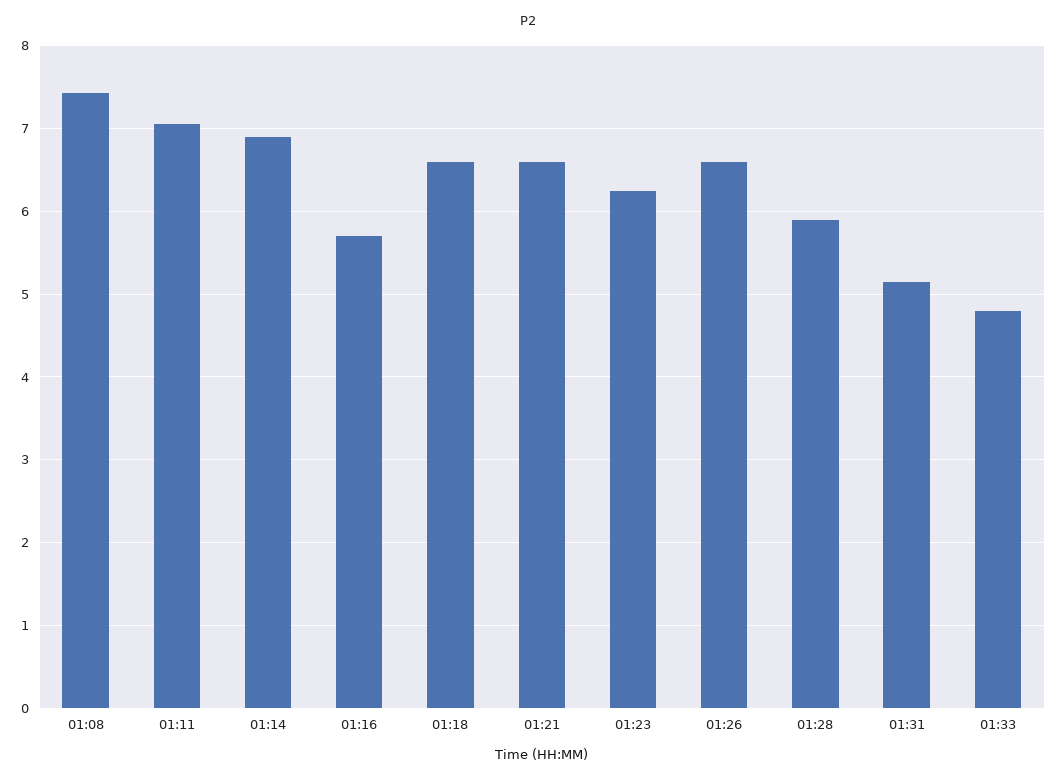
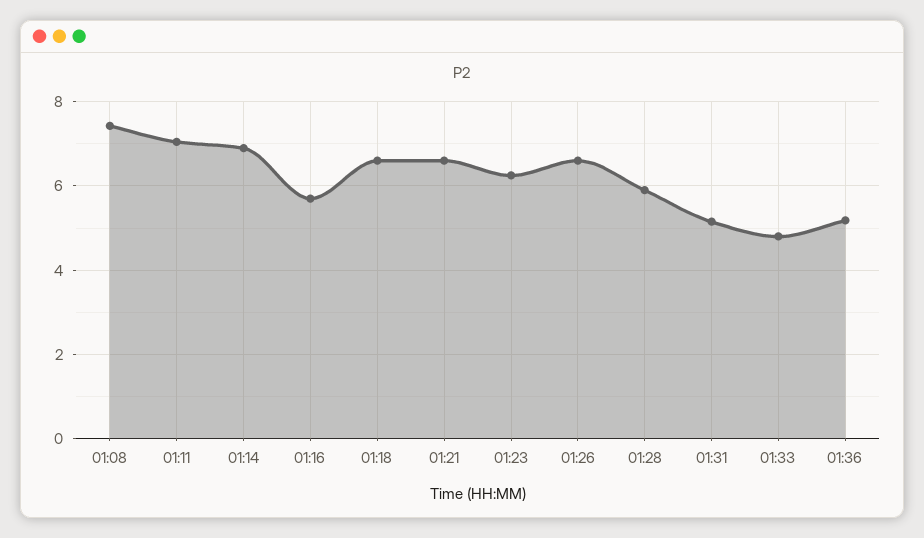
01:36: none -> 5.2

